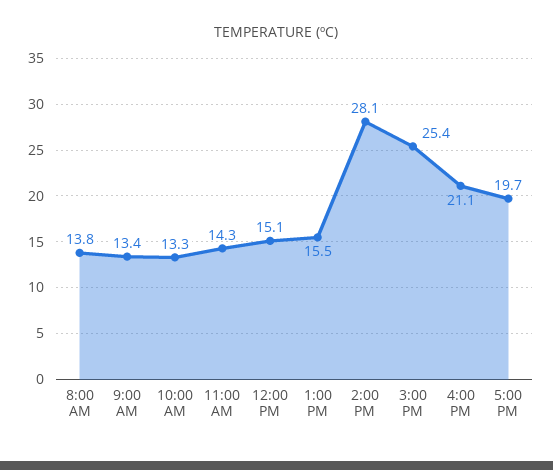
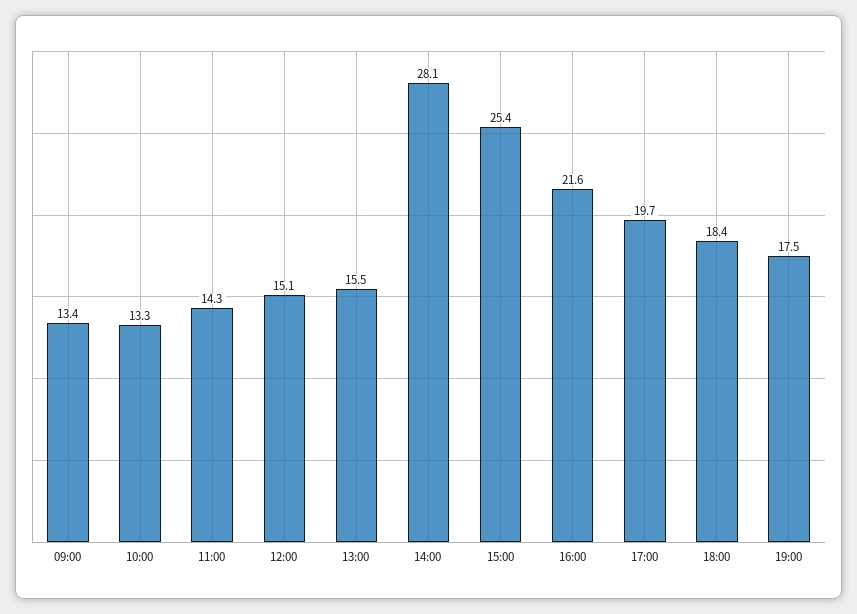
8:00 AM: 13.8 -> none
4:00 PM: 21.1 -> 21.6
18:00: none -> 18.4
19:00: none -> 17.5

